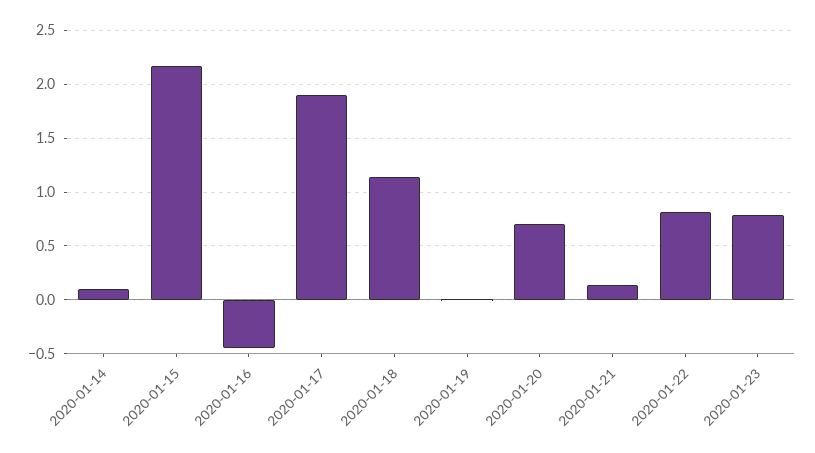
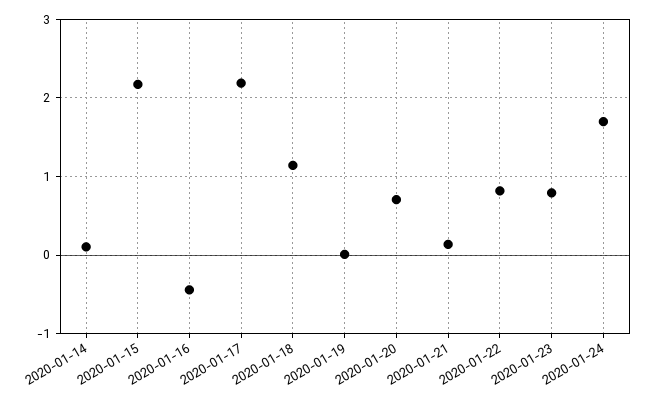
2020-01-17: 1.9 -> 2.2
2020-01-24: none -> 1.7

